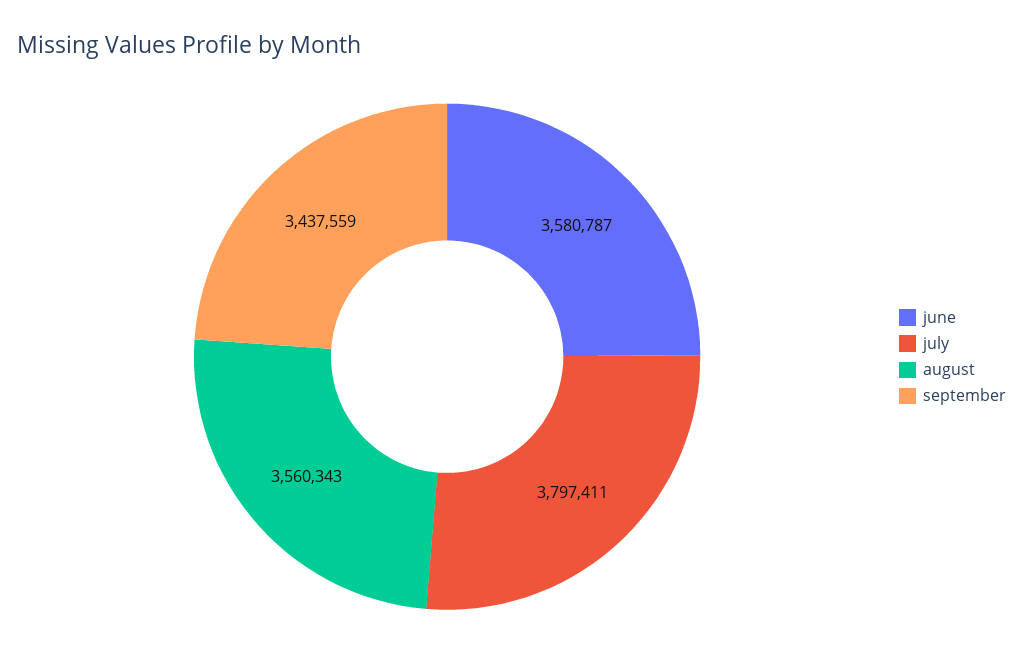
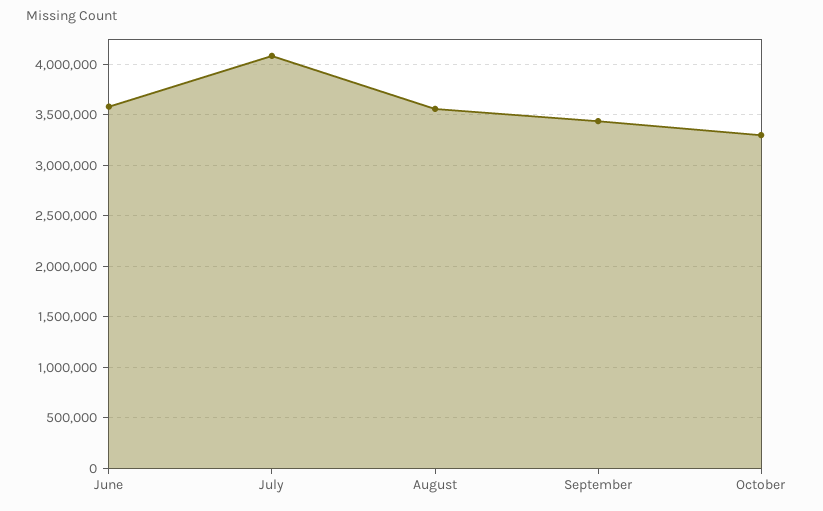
july: 3797411 -> 4100000
October: none -> 3300000

